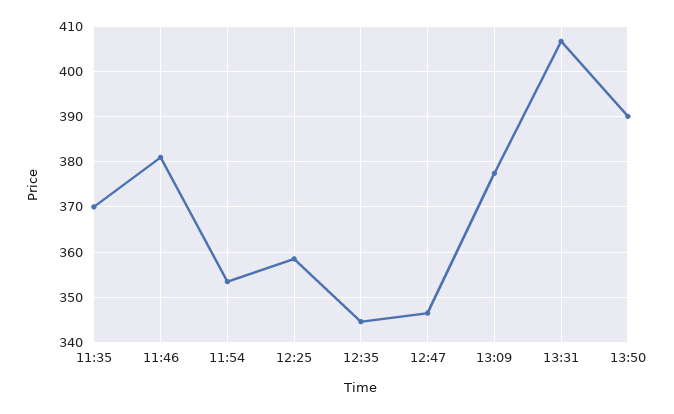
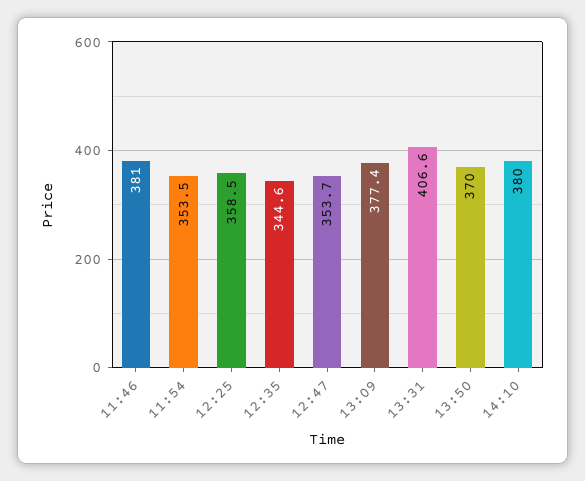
11:35: 370 -> none
12:47: 346 -> 353.7
13:50: 390 -> 370
14:10: none -> 380

